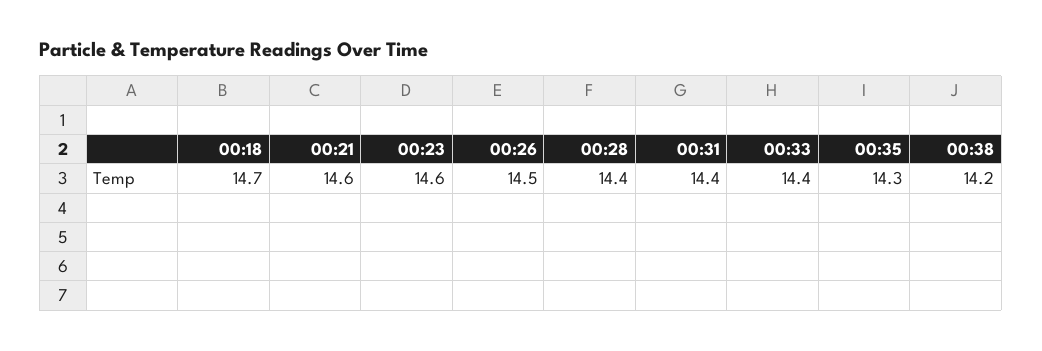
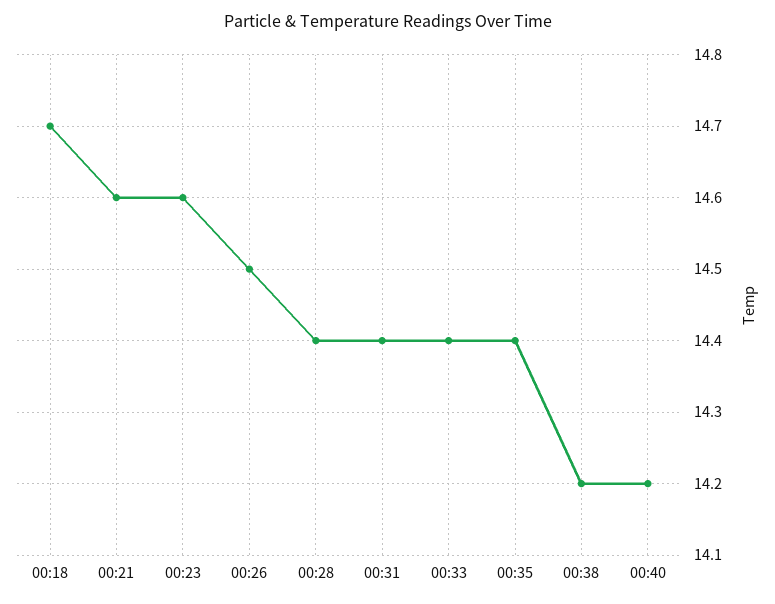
00:35: 14.3 -> 14.4
00:40: none -> 14.2

